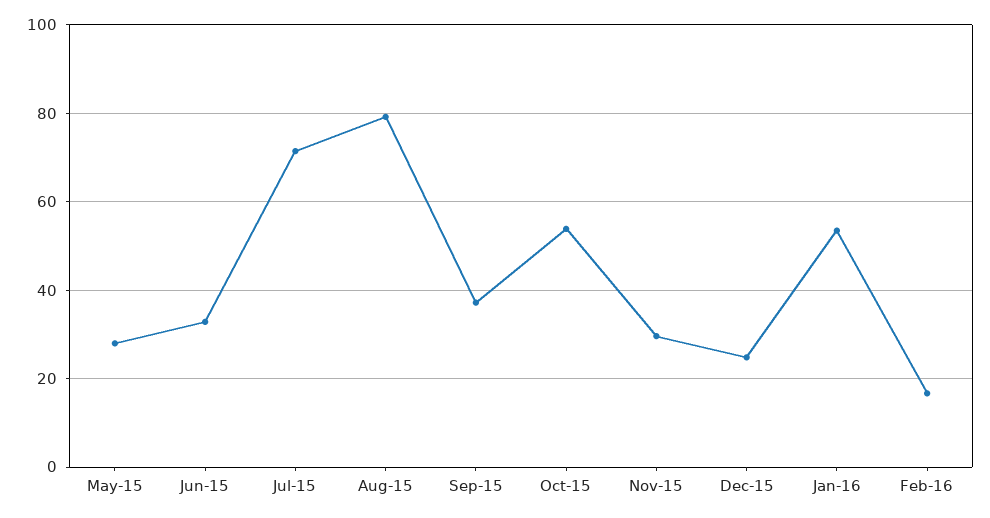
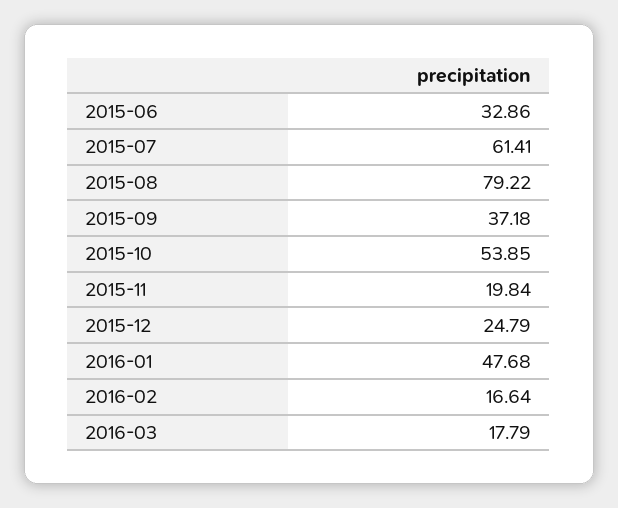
May-15: 28 -> none
Jul-15: 72 -> 61.41
Nov-15: 30 -> 19.84
Jan-16: 54 -> 47.68
2016-03: none -> 17.79

